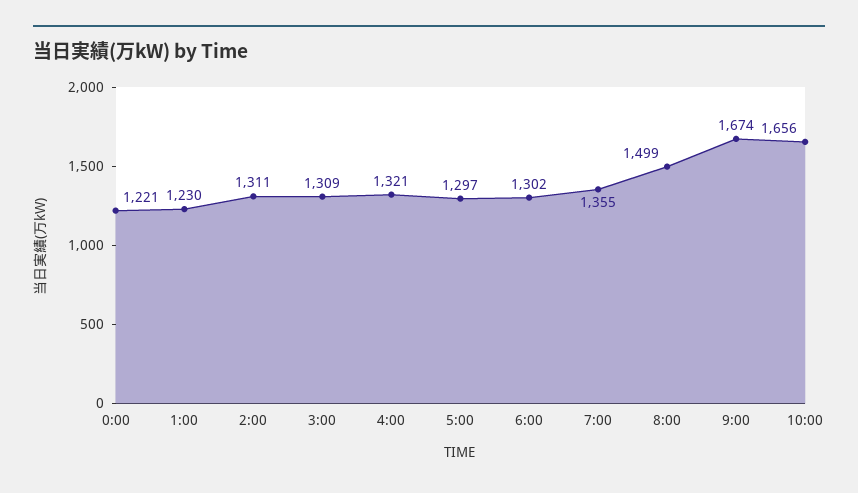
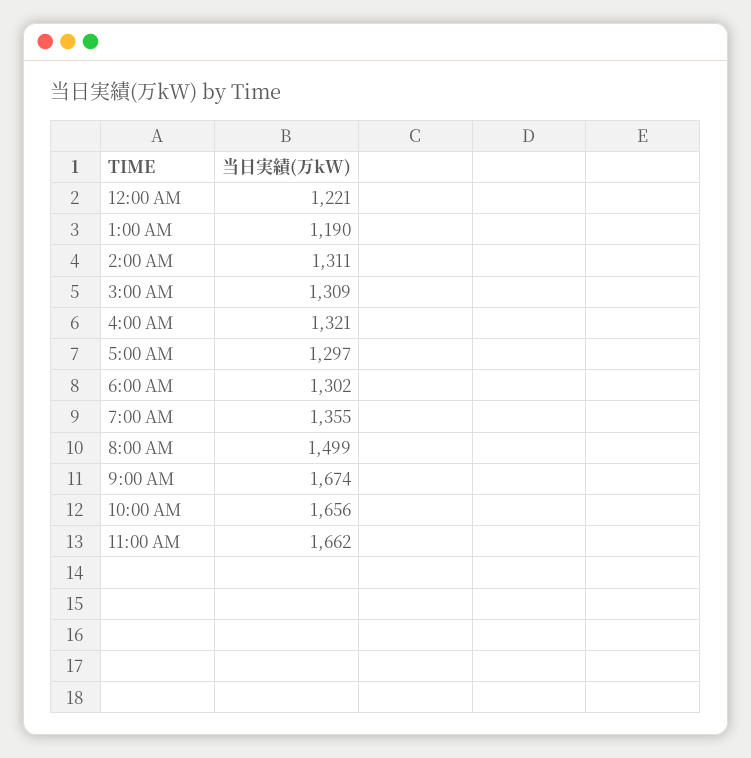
1:00: 1230 -> 1190
11:00 AM: none -> 1662

